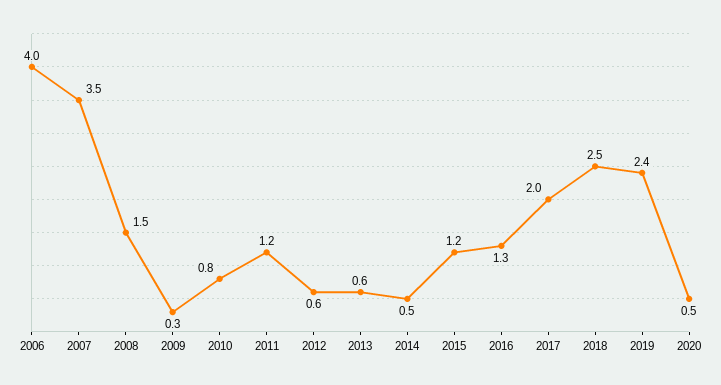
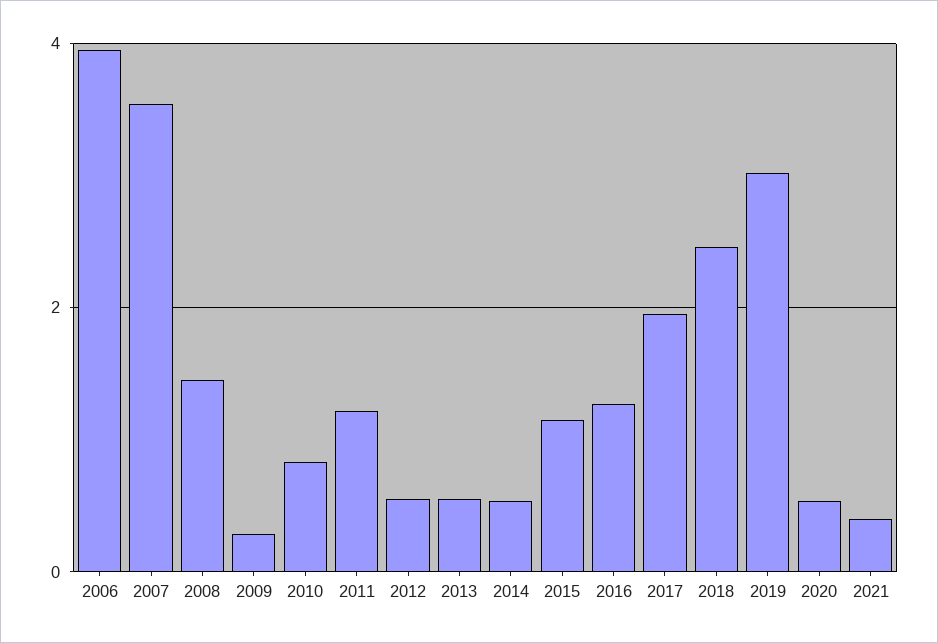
2019: 2.4 -> 3
2021: none -> 0.4

